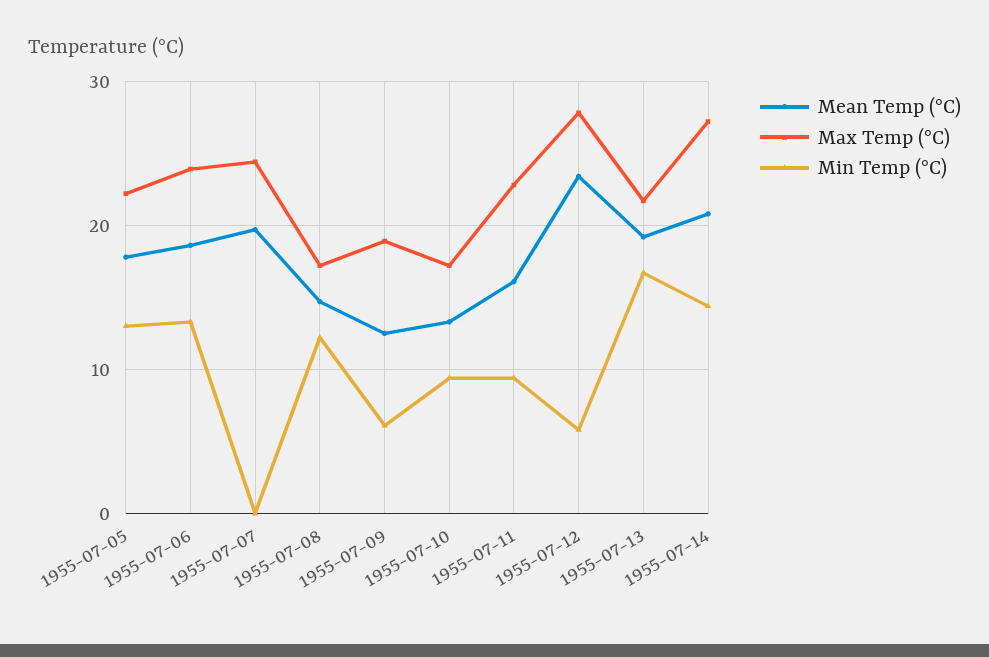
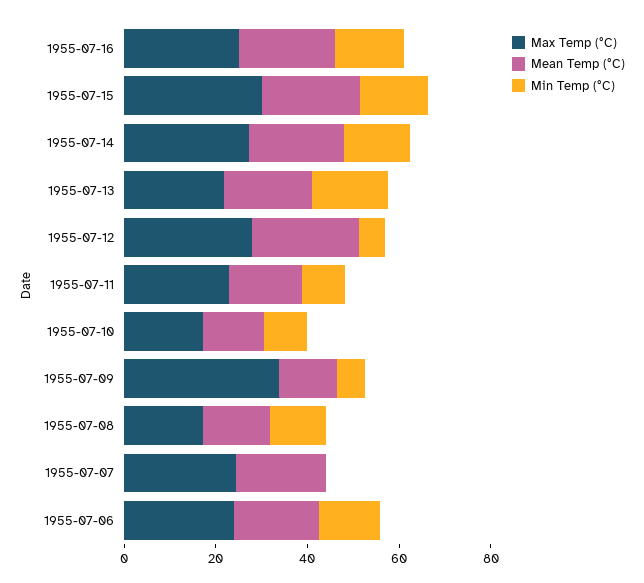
Mean Temp (°C), 1955-07-05: 18 -> none
Max Temp (°C), 1955-07-05: 22 -> none
Min Temp (°C), 1955-07-05: 13 -> none
Max Temp (°C), 1955-07-09: 19 -> 35
Max Temp (°C), 1955-07-16: none -> 25
Mean Temp (°C), 1955-07-16: none -> 20
Min Temp (°C), 1955-07-16: none -> 15
Max Temp (°C), 1955-07-15: none -> 30
Mean Temp (°C), 1955-07-15: none -> 20
Min Temp (°C), 1955-07-15: none -> 15

